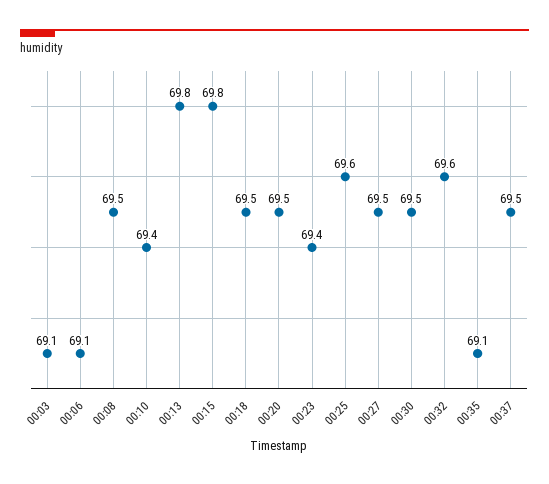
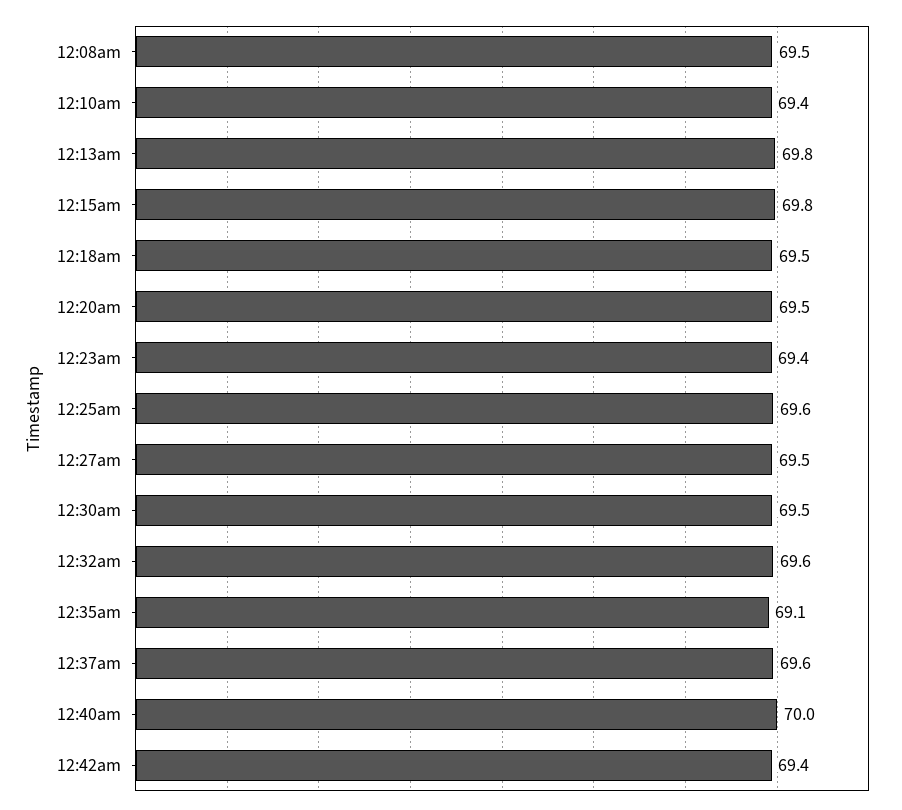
00:03: 69.1 -> none
00:06: 69.1 -> none
00:37: 69.5 -> 69.6
12:40am: none -> 70
12:42am: none -> 69.4

